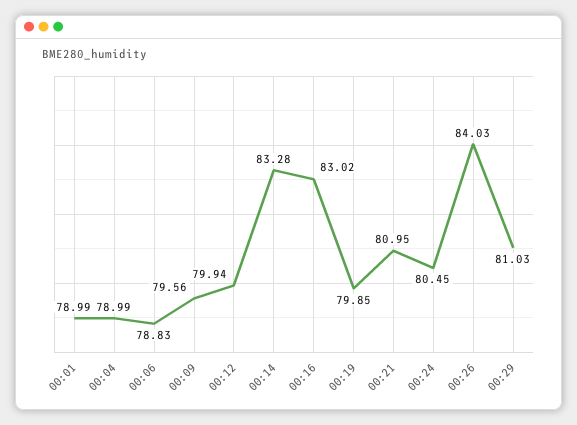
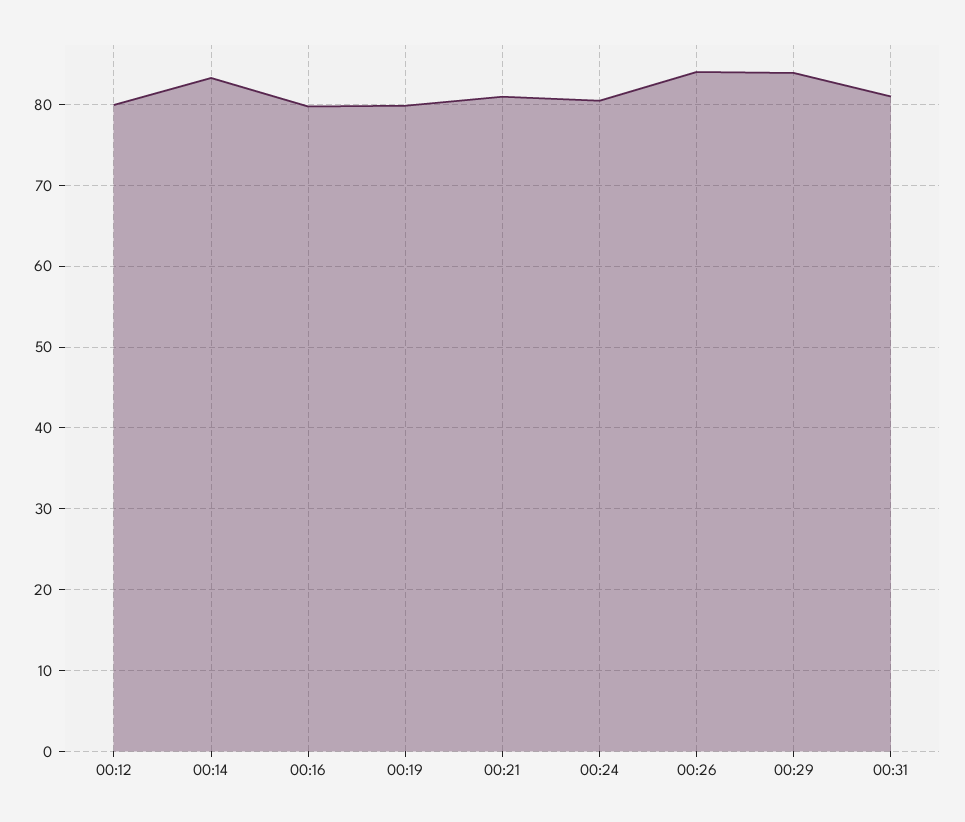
00:01: 78.99 -> none
00:04: 78.99 -> none
00:06: 78.83 -> none
00:09: 79.56 -> none
00:16: 83.02 -> 80
00:29: 81.03 -> 84
00:31: none -> 81

